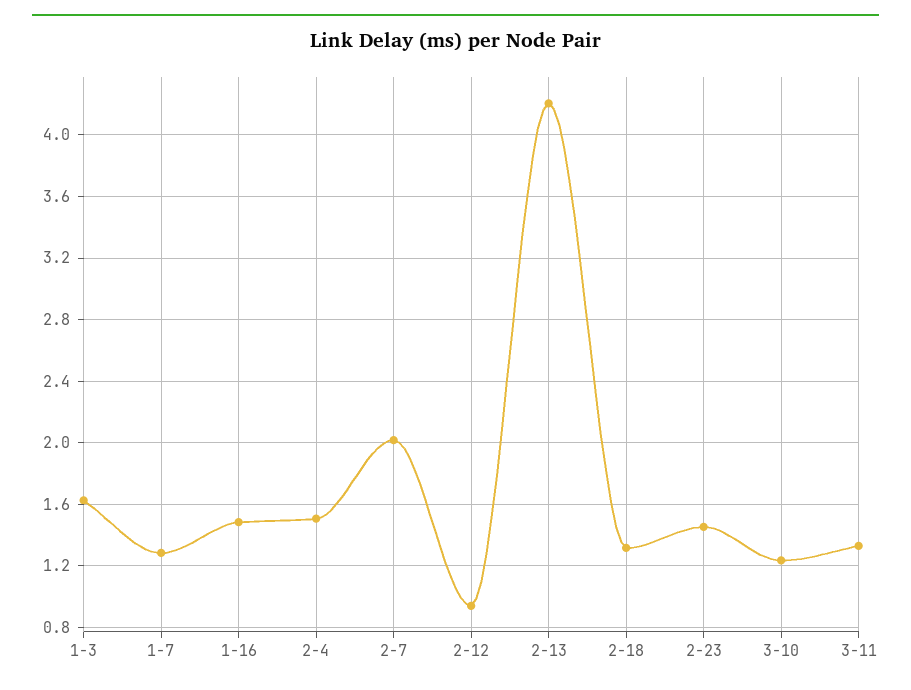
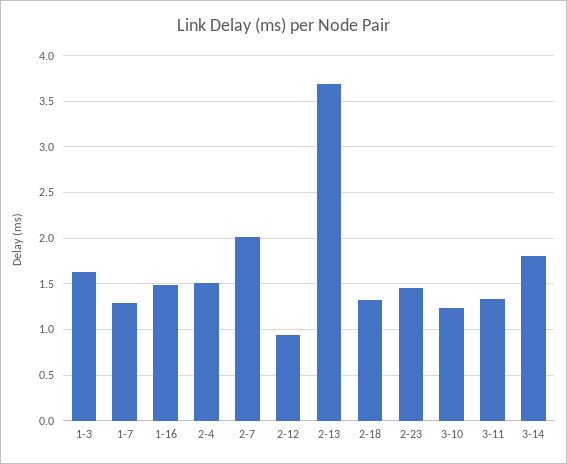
2-13: 4.2 -> 3.7
3-14: none -> 1.8

